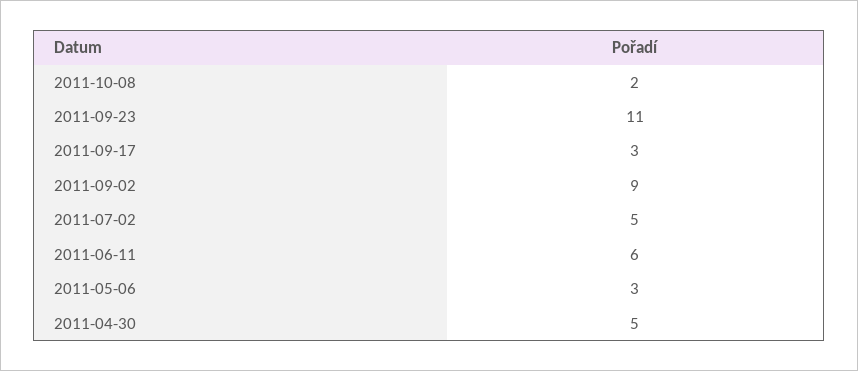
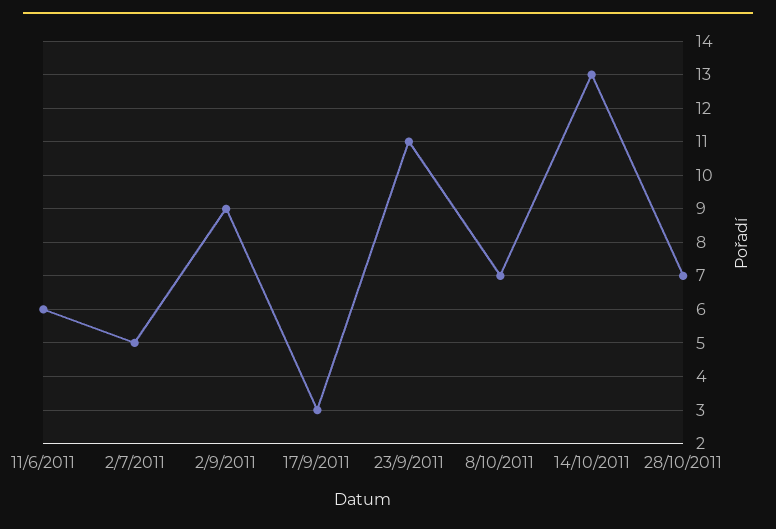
2011-10-08: 2 -> 7
2011-05-06: 3 -> none
2011-04-30: 5 -> none
14/10/2011: none -> 13
28/10/2011: none -> 7

